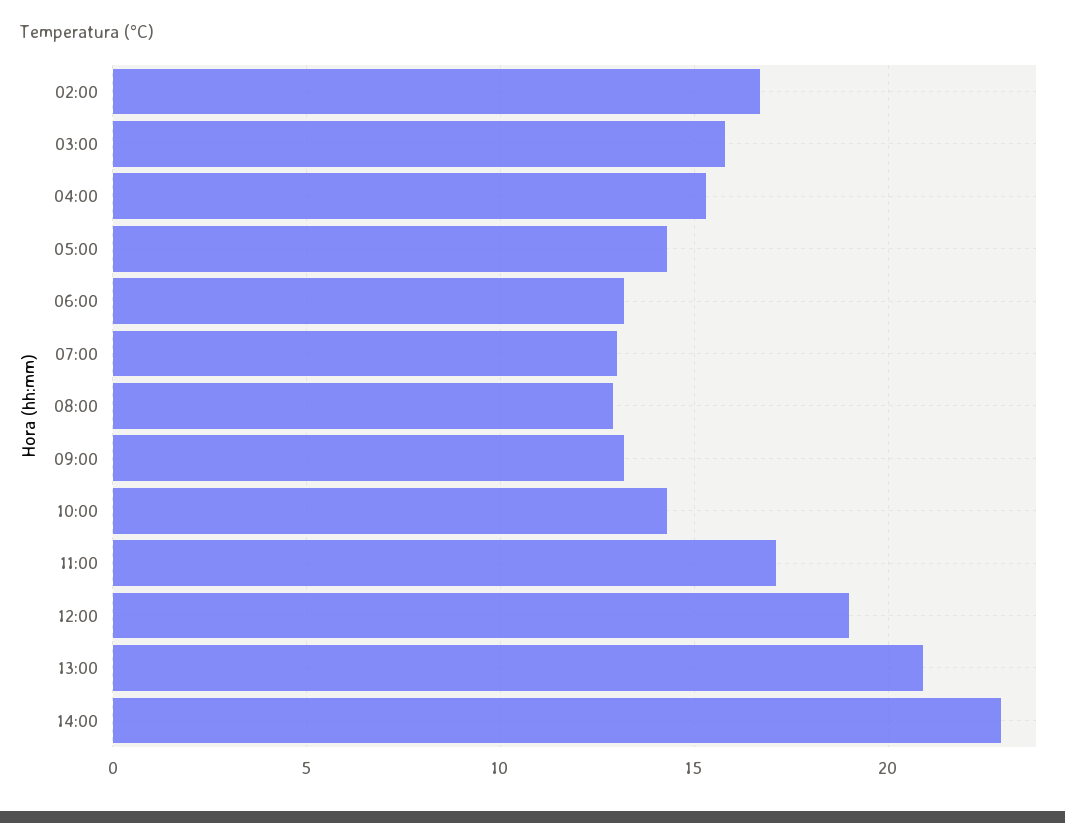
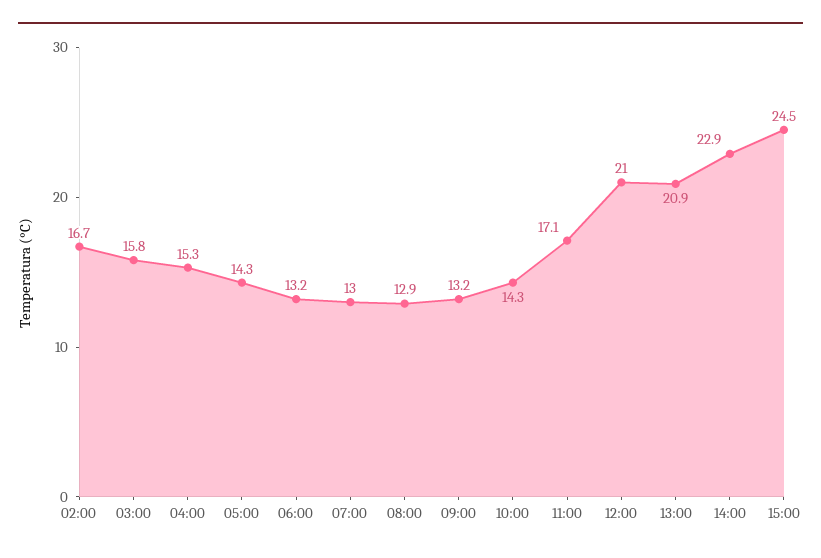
12:00: 19 -> 21
15:00: none -> 24.5

